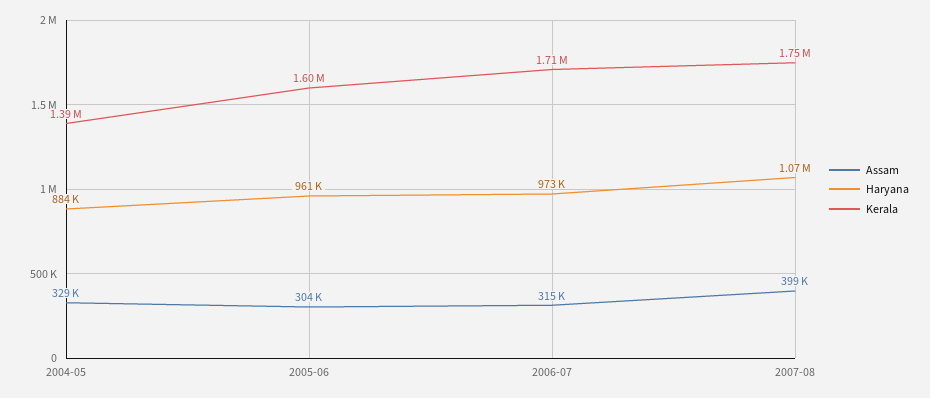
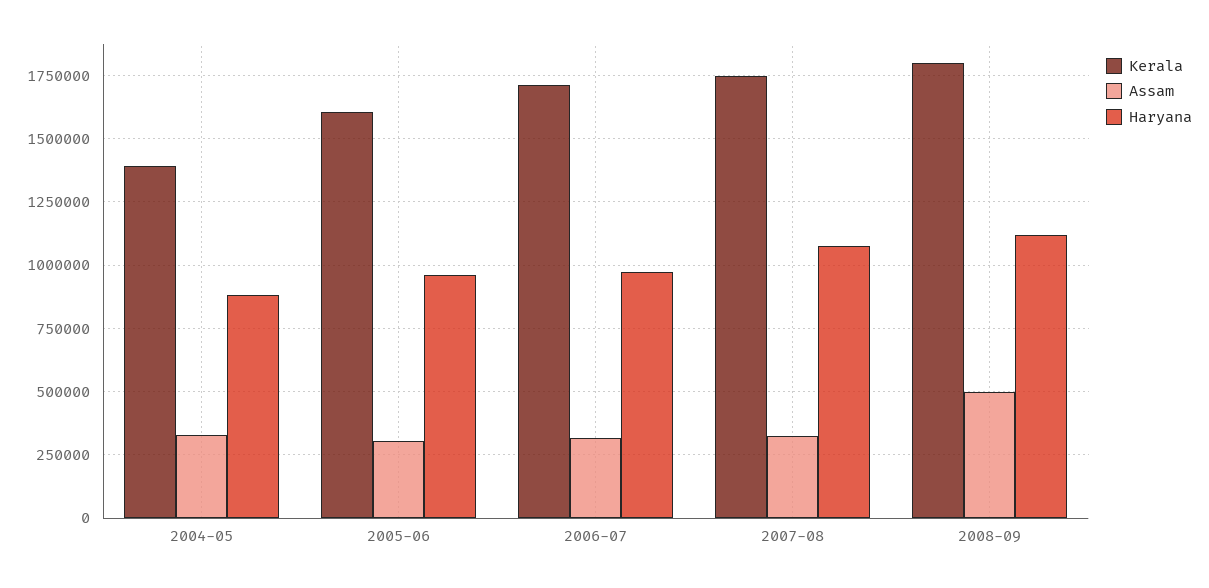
Assam, 2007-08: 399000 -> 325000
Kerala, 2008-09: none -> 1800000
Assam, 2008-09: none -> 500000
Haryana, 2008-09: none -> 1125000

